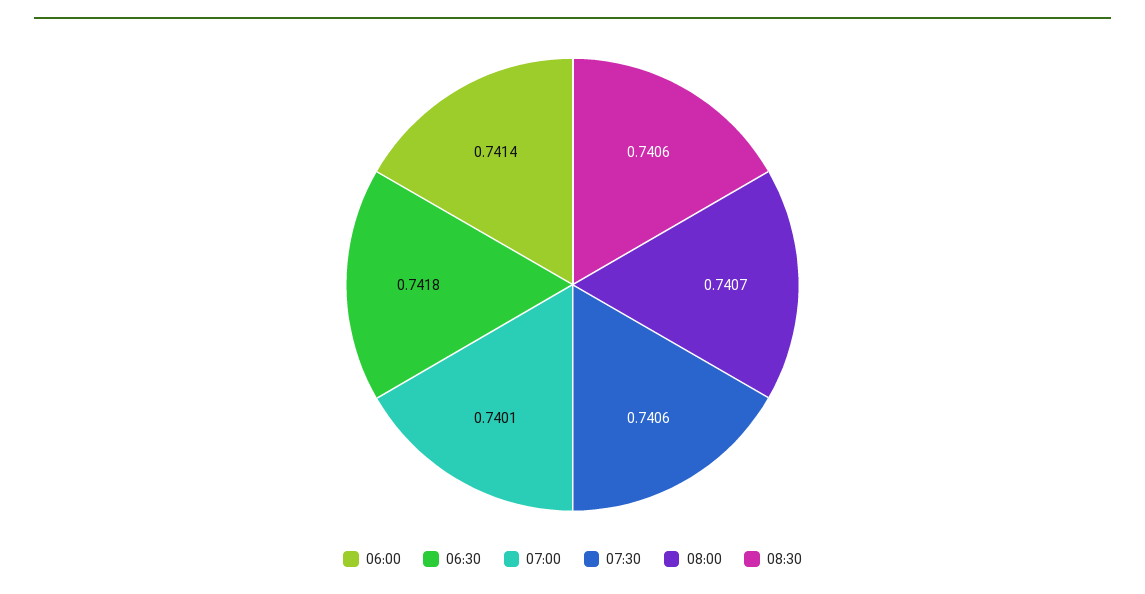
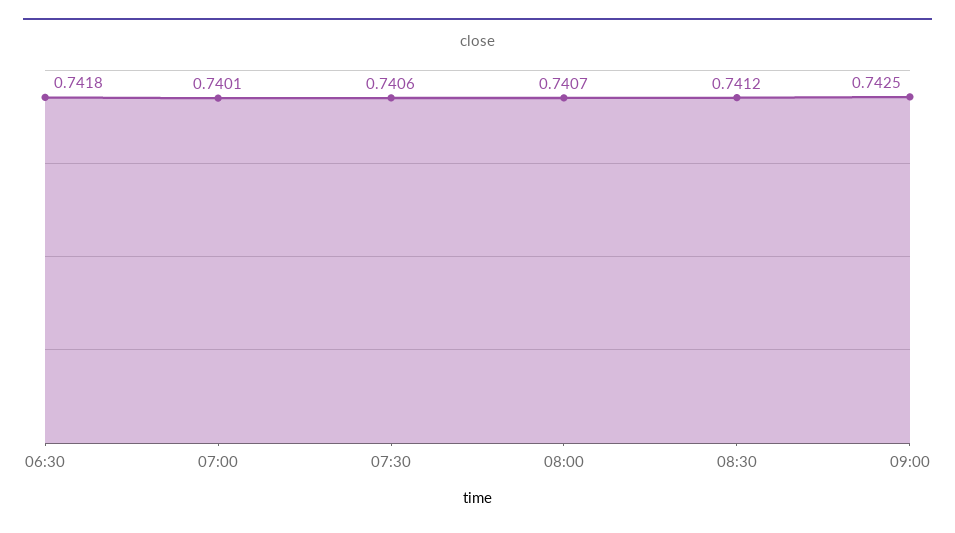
06:00: 0.7414 -> none
08:30: 0.7406 -> 0.7412
09:00: none -> 0.7425

